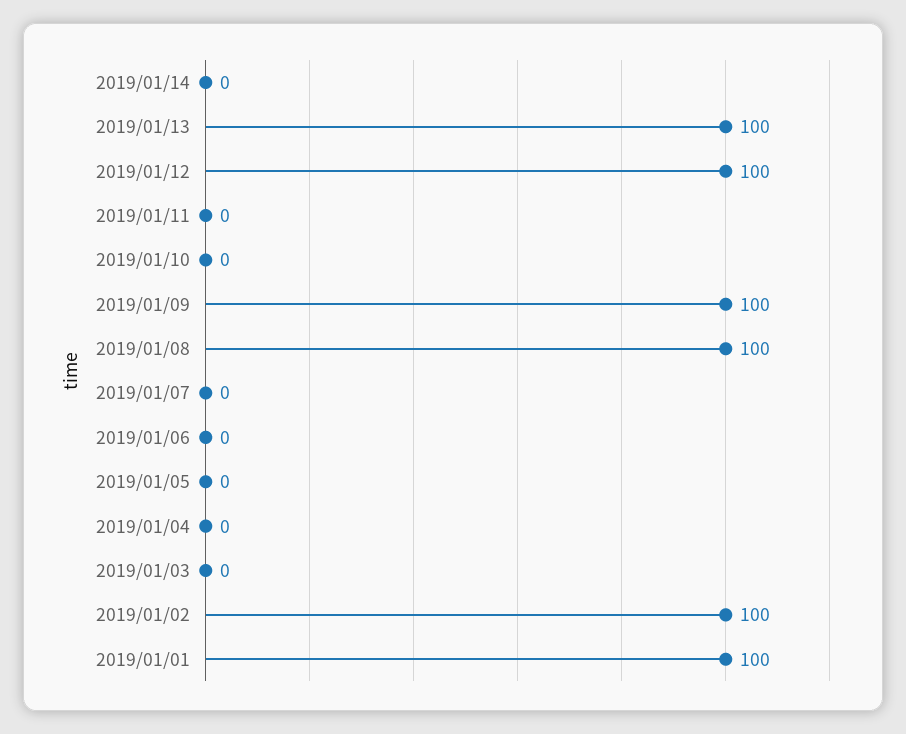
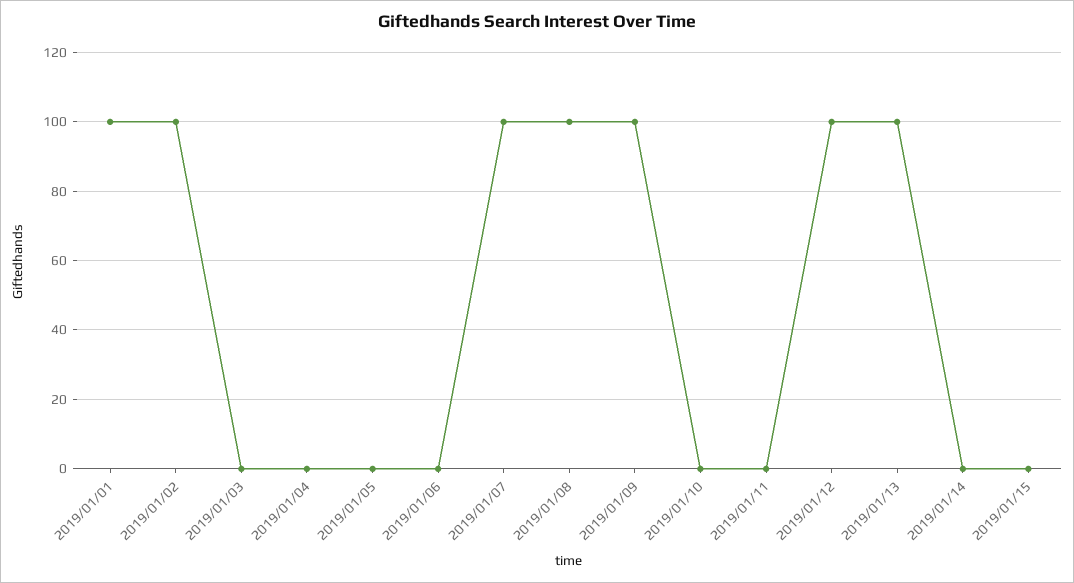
2019/01/07: 0 -> 100
2019/01/15: none -> 0

